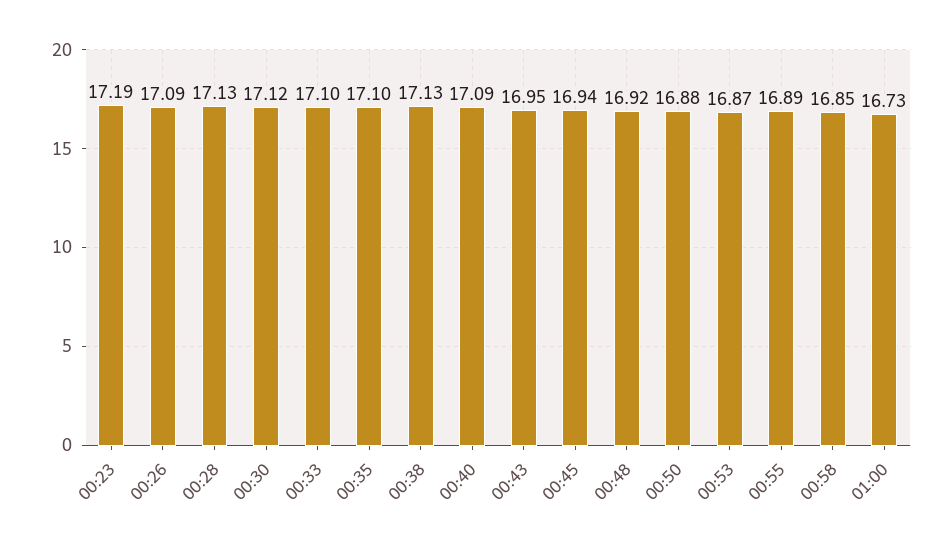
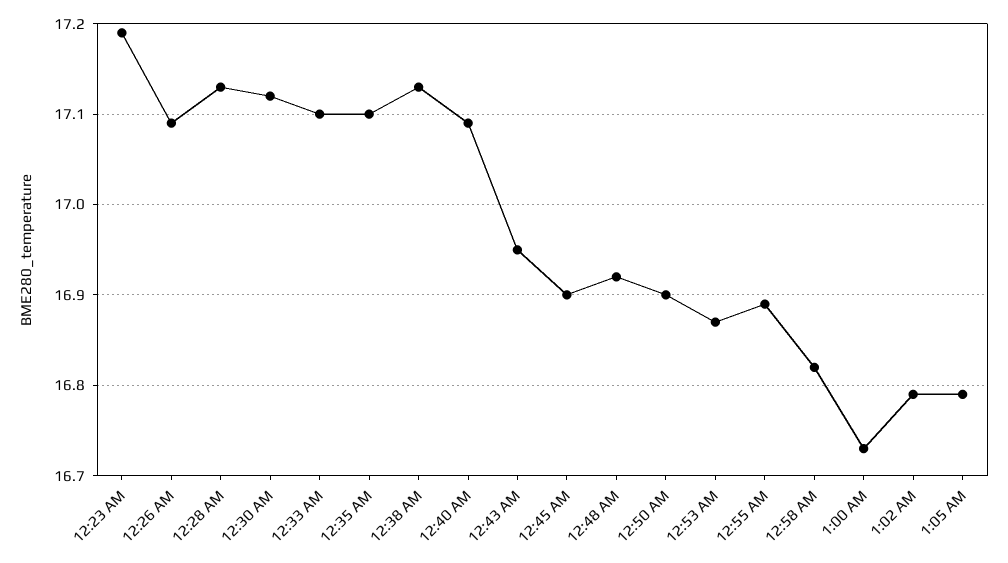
00:45: 16.94 -> 16.9
00:50: 16.88 -> 16.9
00:58: 16.85 -> 16.82
1:02 AM: none -> 16.79
1:05 AM: none -> 16.79

